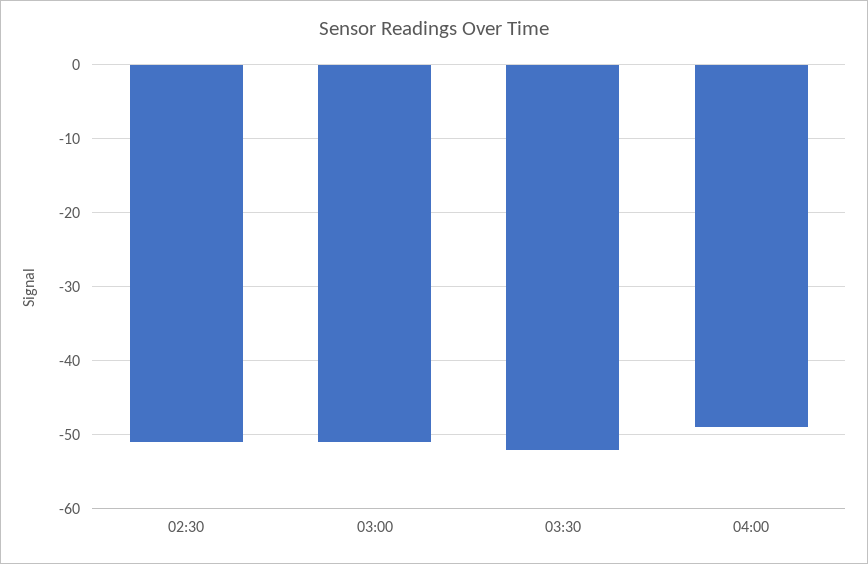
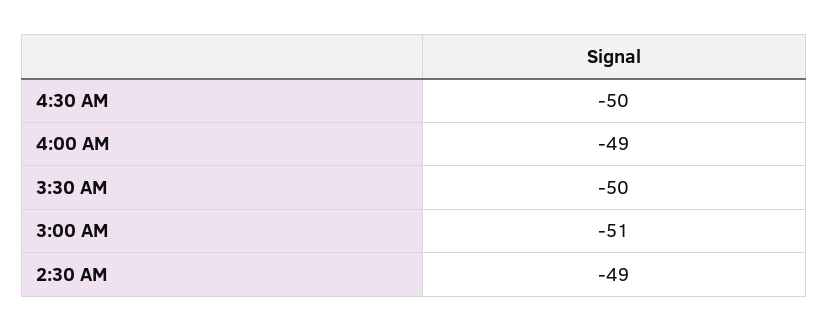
02:30: -51 -> -49
03:30: -52 -> -50
4:30 AM: none -> -50

